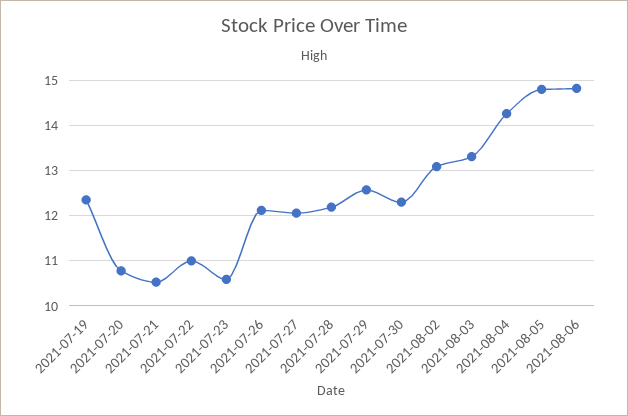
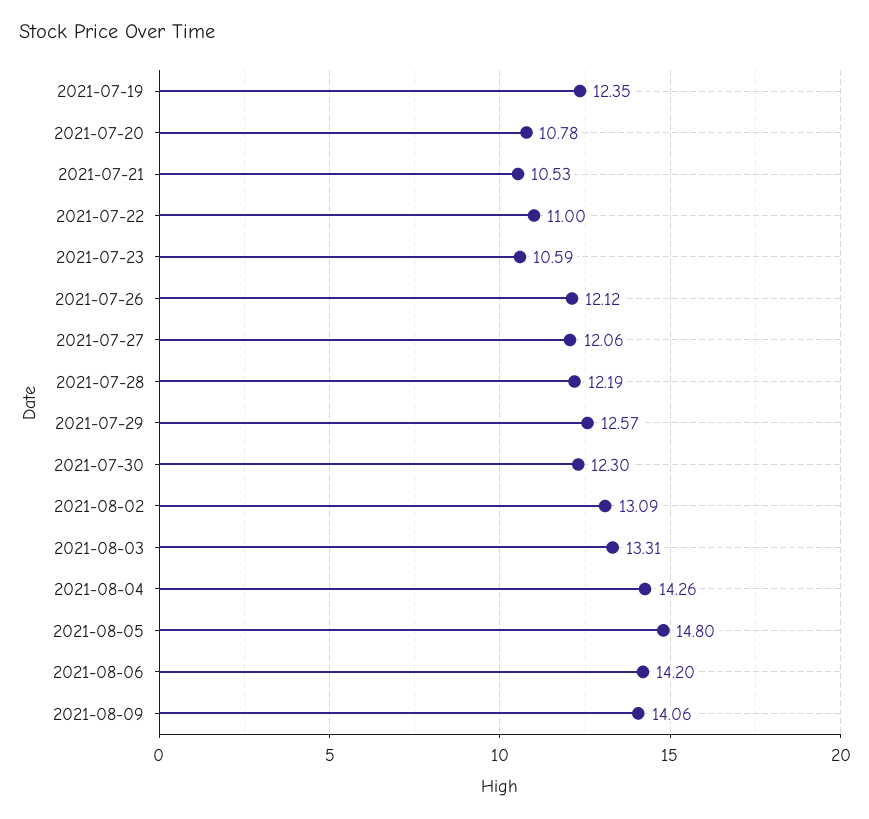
2021-08-06: 14.8 -> 14.2
2021-08-09: none -> 14.06

